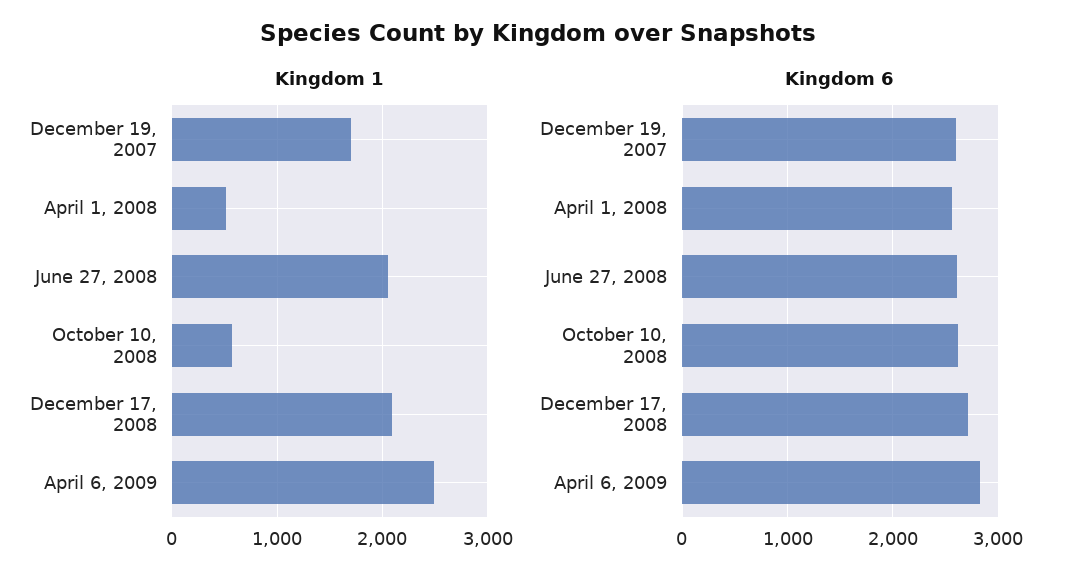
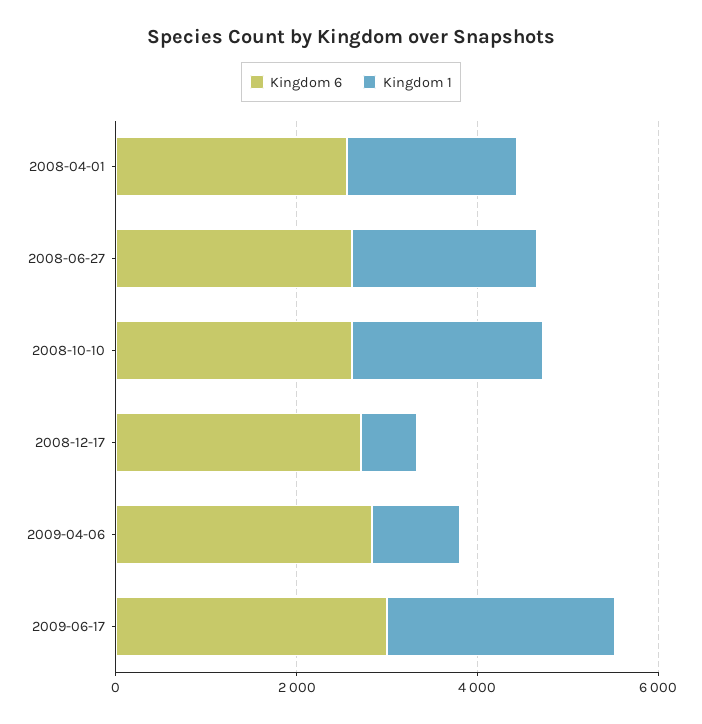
Kingdom 1, December 19, 2007: 1700 -> none
Kingdom 1, April 1, 2008: 500 -> 2000
Kingdom 1, October 10, 2008: 600 -> 2000
Kingdom 1, December 17, 2008: 2100 -> 500
Kingdom 1, April 6, 2009: 2500 -> 1000
Kingdom 6, December 19, 2007: 2600 -> none
Kingdom 6, 2009-06-17: none -> 3000
Kingdom 1, 2009-06-17: none -> 2500

